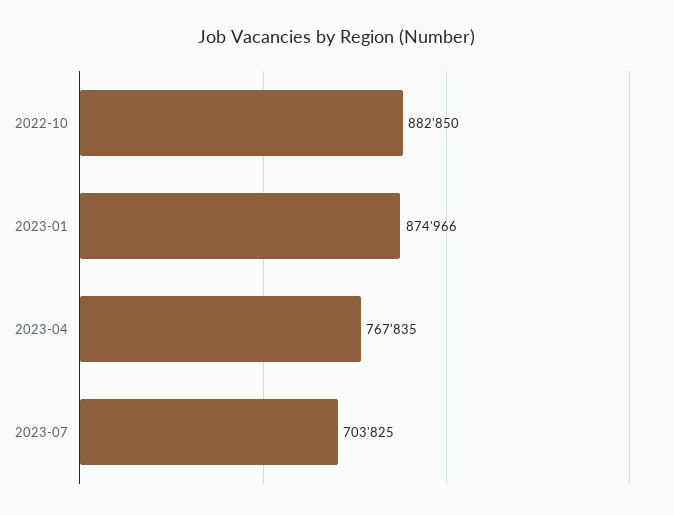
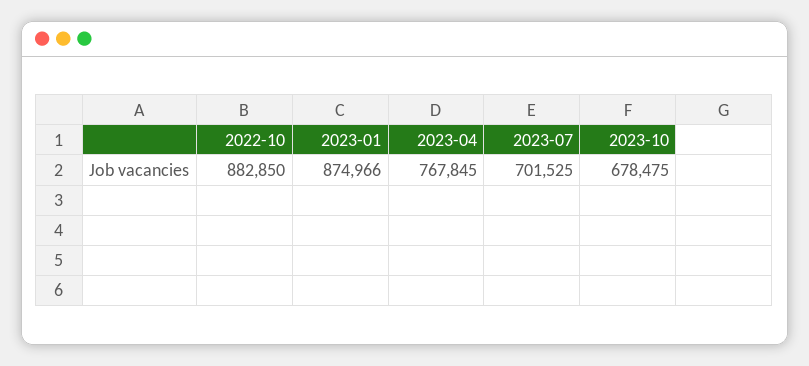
2023-04: 767835 -> 767845
2023-07: 703825 -> 701525
2023-10: none -> 678475

